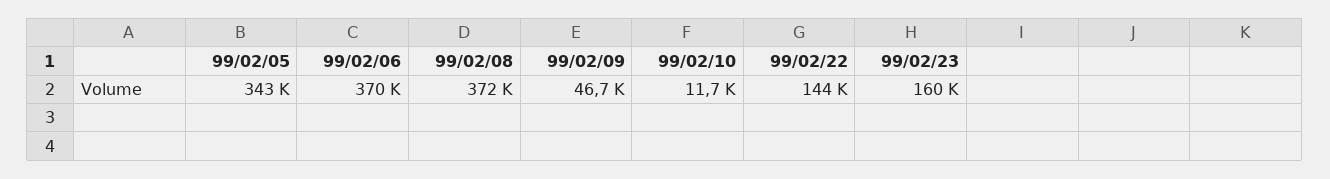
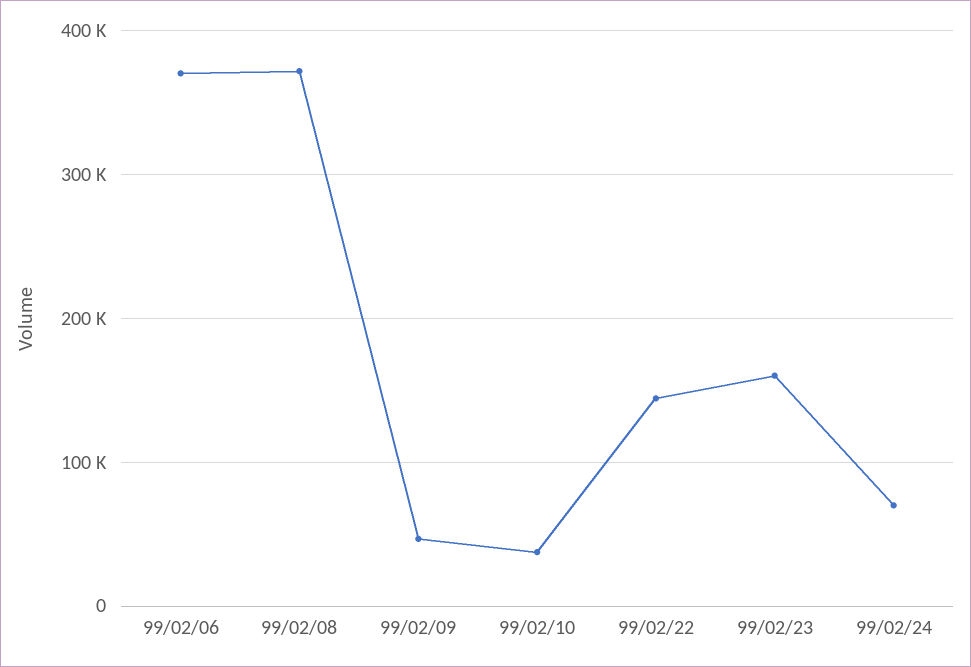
99/02/05: 343000 -> none
99/02/10: 11700 -> 40000
99/02/24: none -> 70000

